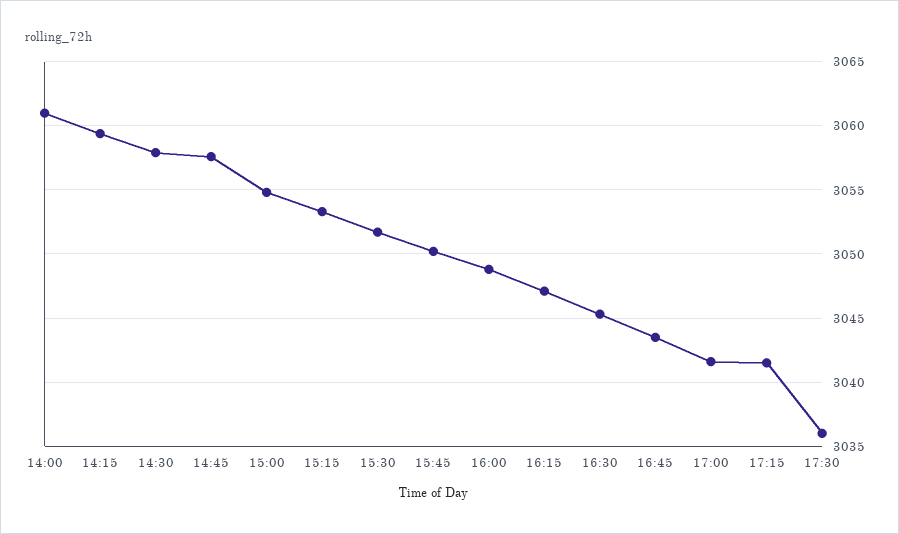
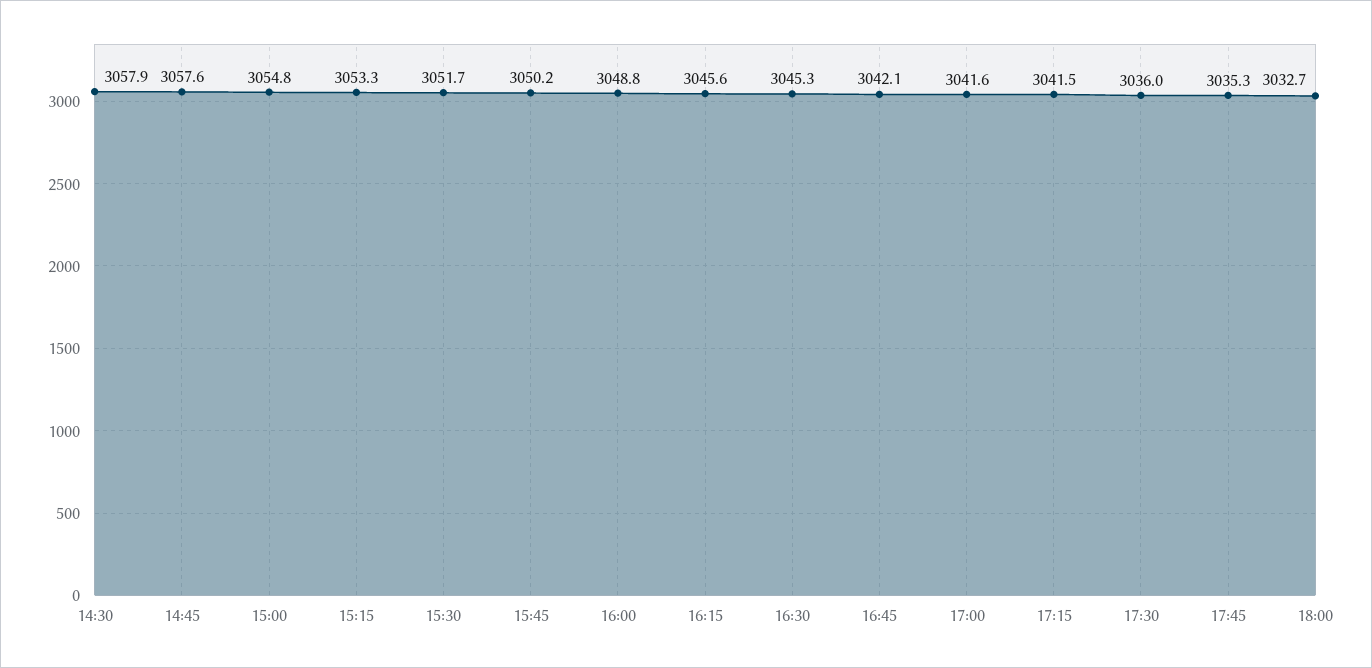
14:00: 3061 -> none
14:15: 3059.5 -> none
16:15: 3047 -> 3045.6
16:45: 3043.5 -> 3042.1
17:45: none -> 3035.3
18:00: none -> 3032.7

